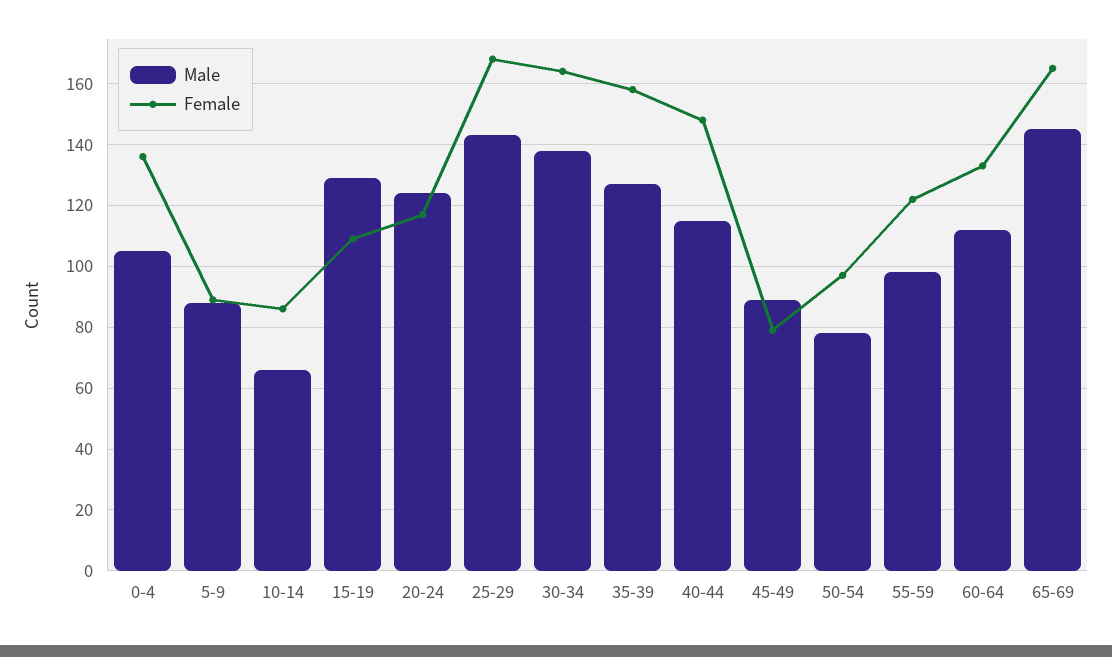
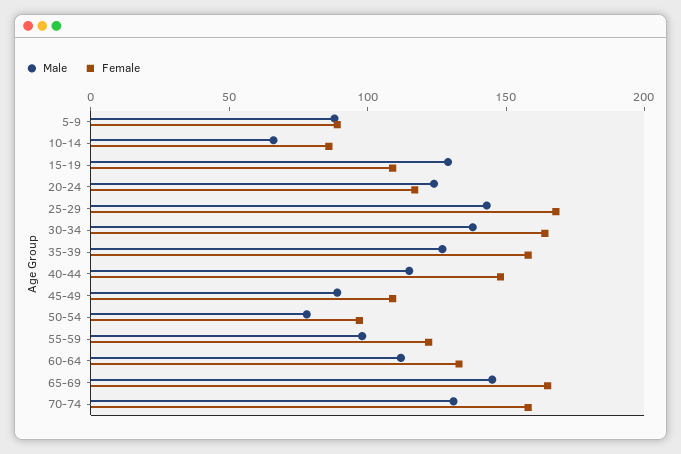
Male, 0-4: 105 -> none
Female, 0-4: 135 -> none
Female, 45-49: 80 -> 110
Male, 70-74: none -> 130
Female, 70-74: none -> 160

